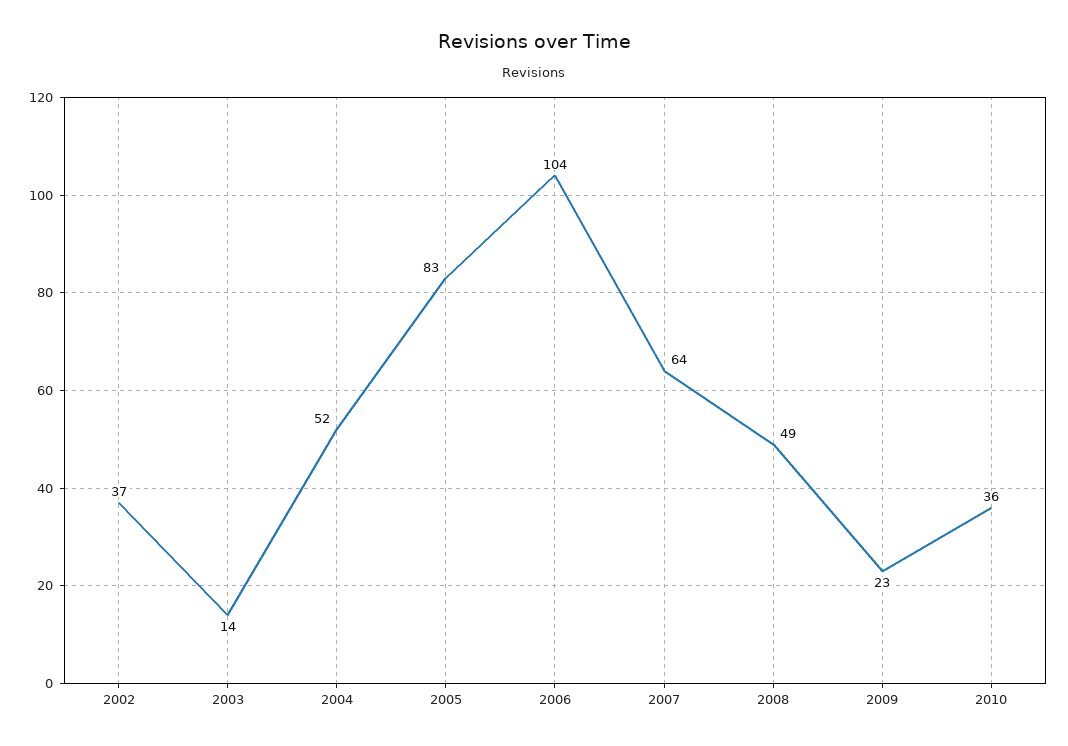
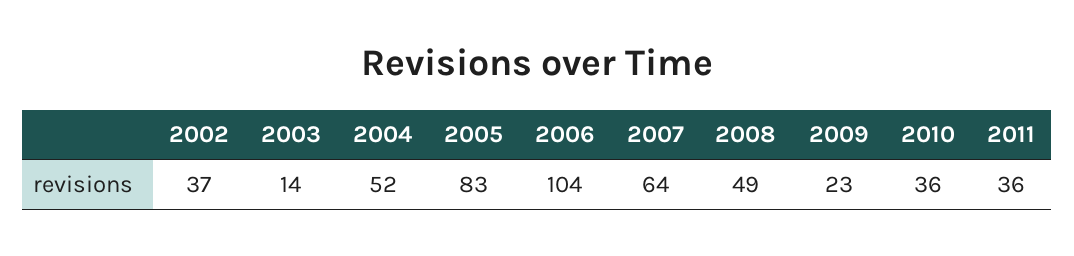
2011: none -> 36

